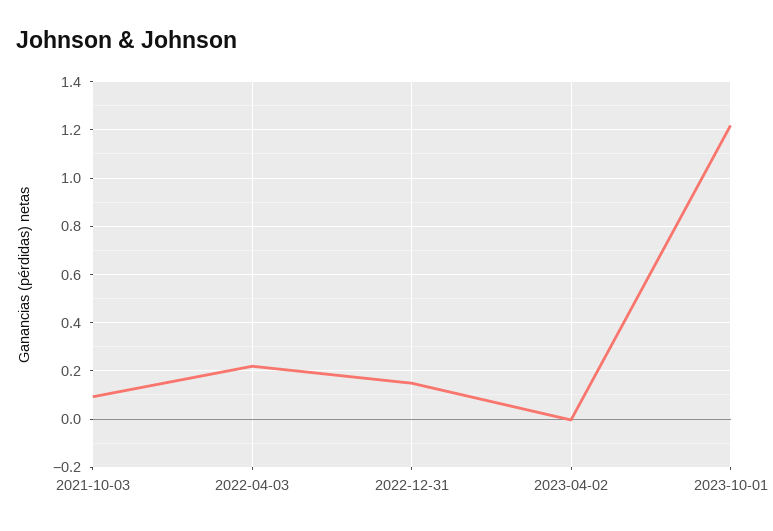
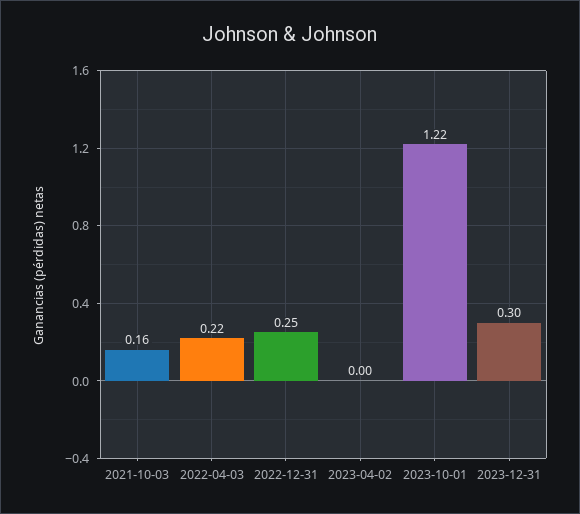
2021-10-03: 0.1 -> 0.16
2022-12-31: 0.15 -> 0.25
2023-12-31: none -> 0.3

